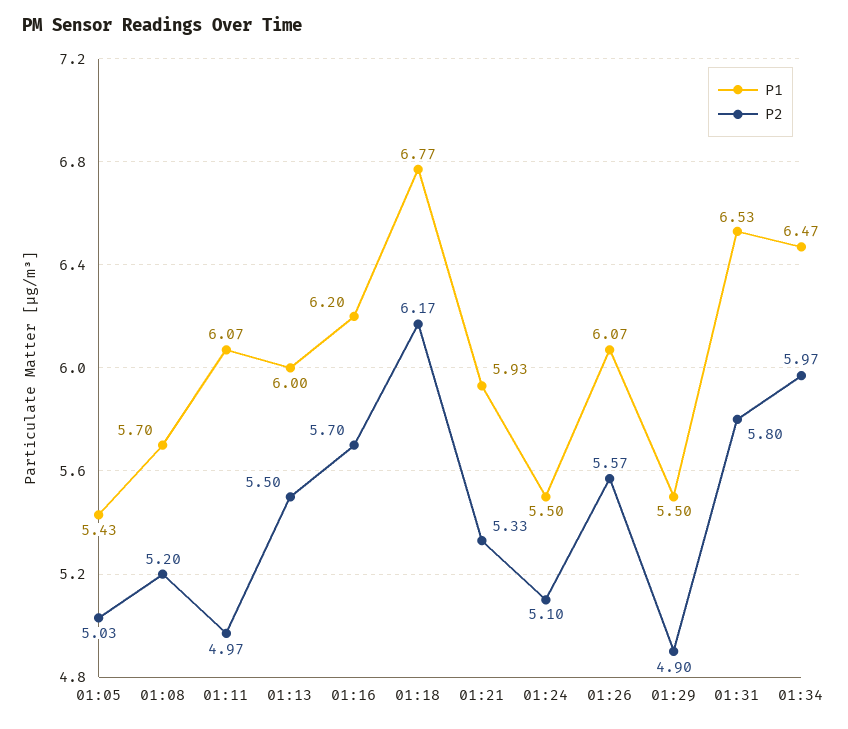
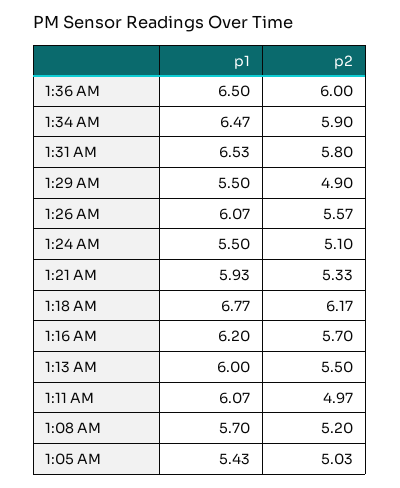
P2, 01:34: 5.97 -> 5.9
P1, 1:36 AM: none -> 6.5
P2, 1:36 AM: none -> 6

